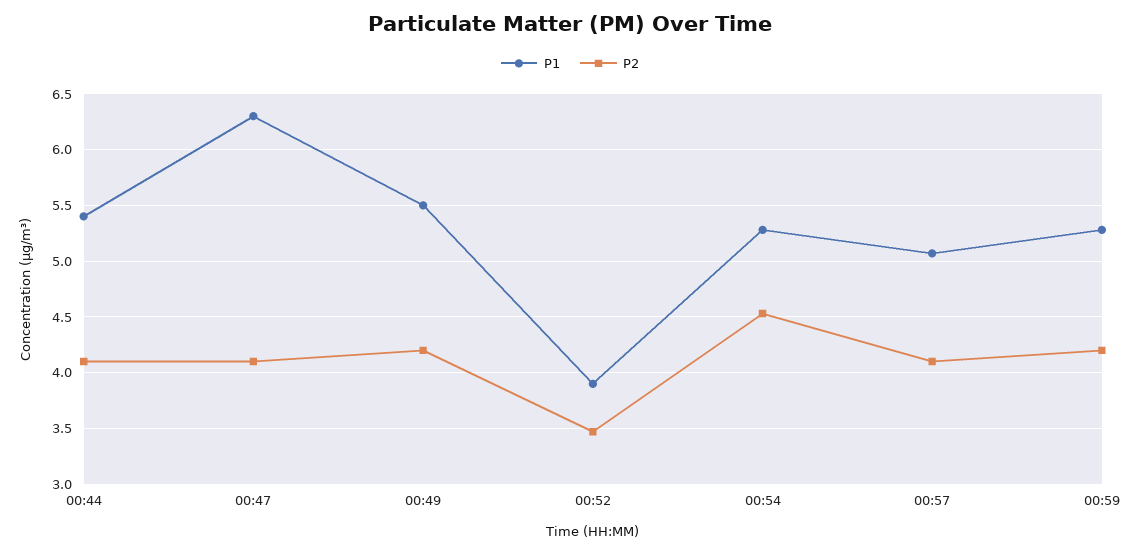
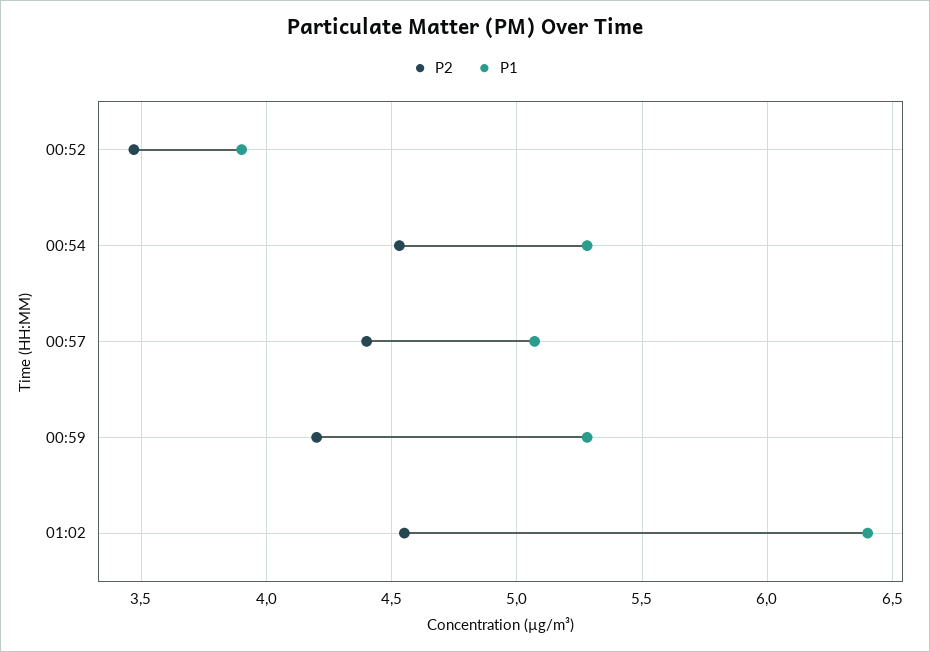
P1, 00:44: 5.4 -> none
P2, 00:44: 4.1 -> none
P1, 00:47: 6.3 -> none
P2, 00:47: 4.1 -> none
P1, 00:49: 5.5 -> none
P2, 00:49: 4.2 -> none
P2, 00:57: 4.1 -> 4.4
P2, 01:02: none -> 4.55
P1, 01:02: none -> 6.4

